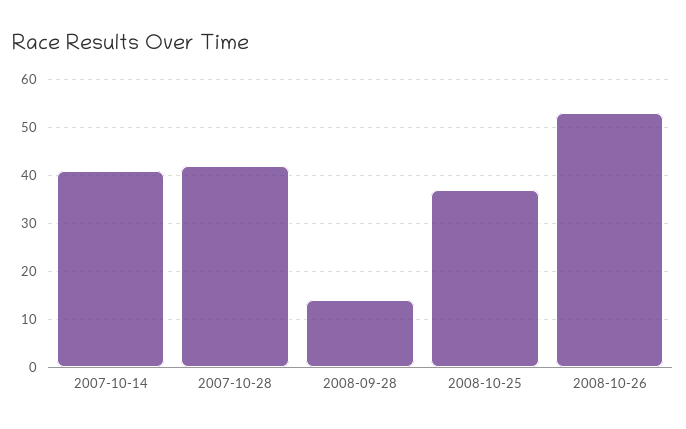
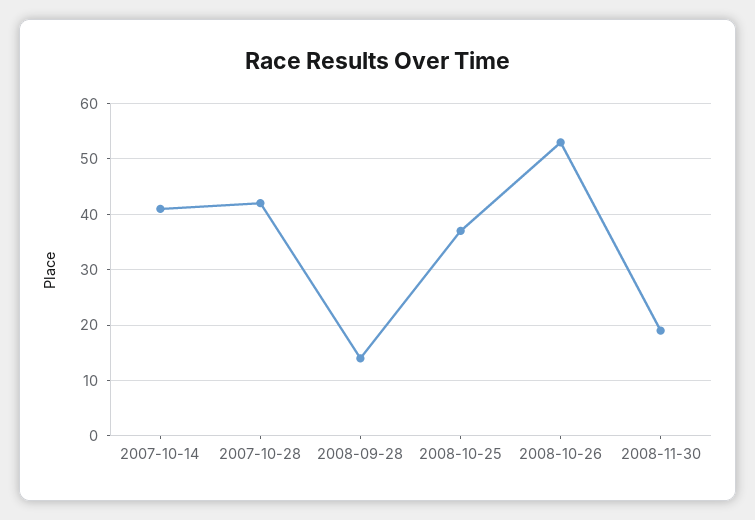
2008-11-30: none -> 20

